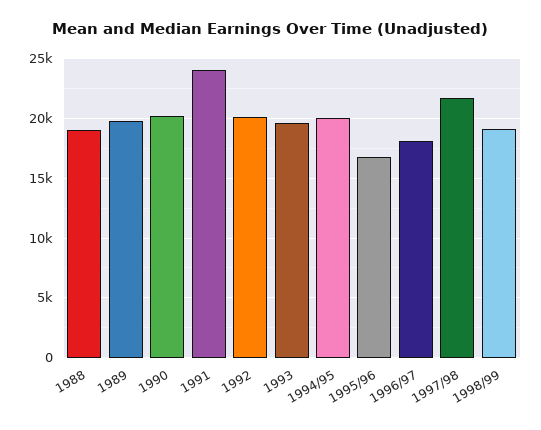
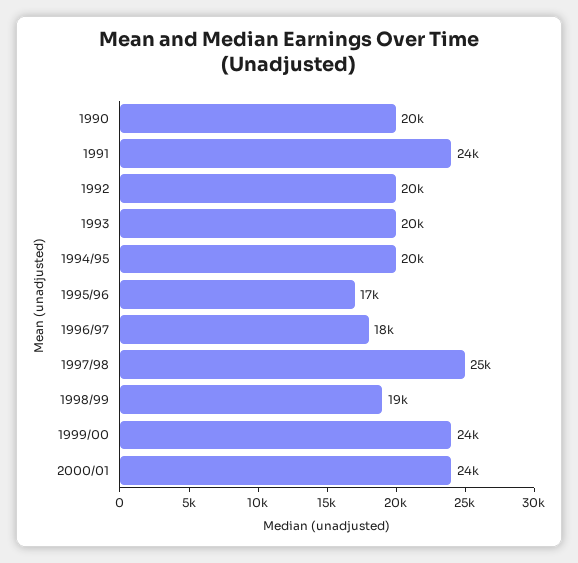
1988: 19000 -> none
1989: 20000 -> none
1997/98: 22000 -> 25000
1999/00: none -> 24000
2000/01: none -> 24000

